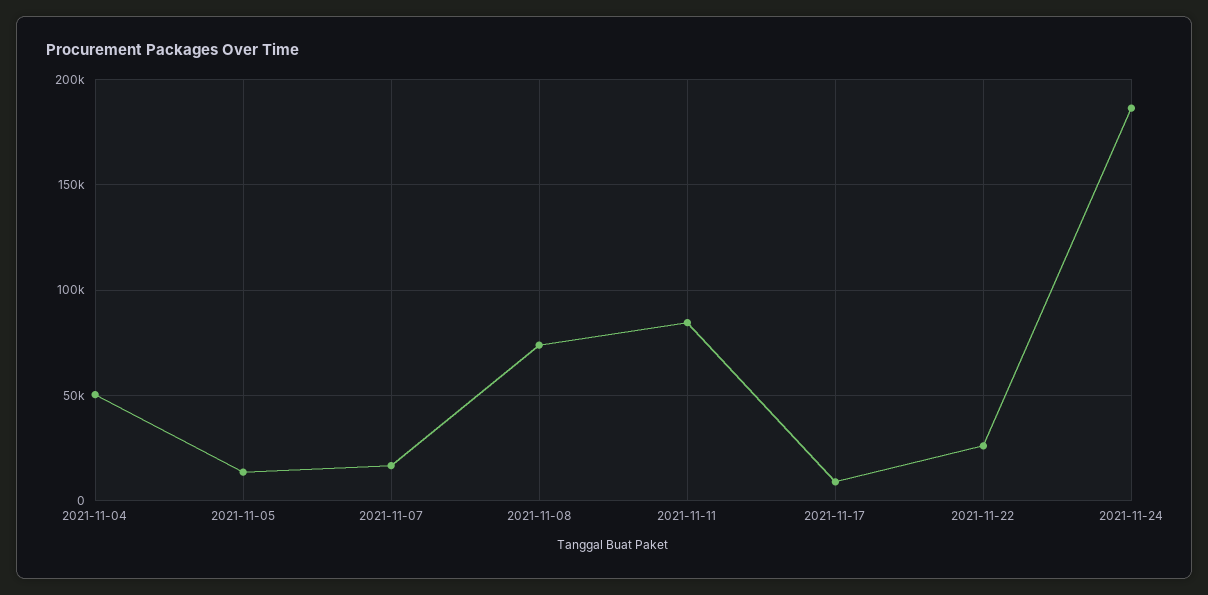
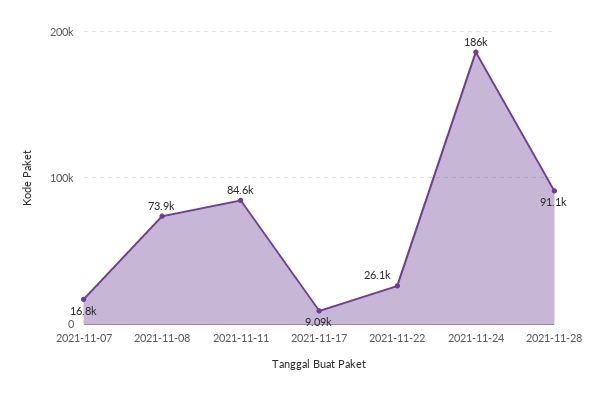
2021-11-04: 50000 -> none
2021-11-05: 15000 -> none
2021-11-28: none -> 91100

